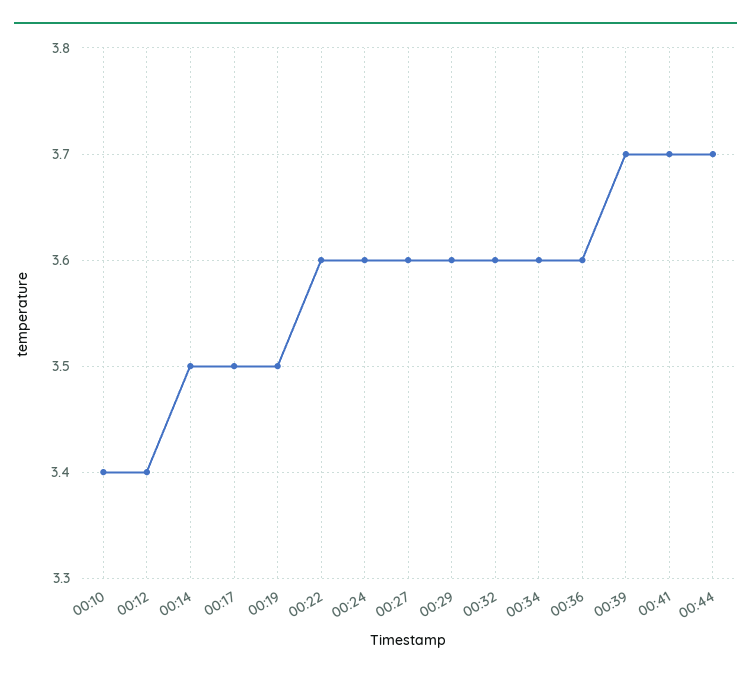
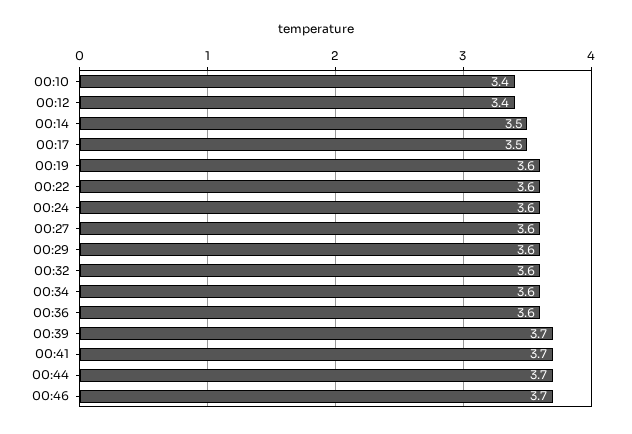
00:19: 3.5 -> 3.6
00:46: none -> 3.7

